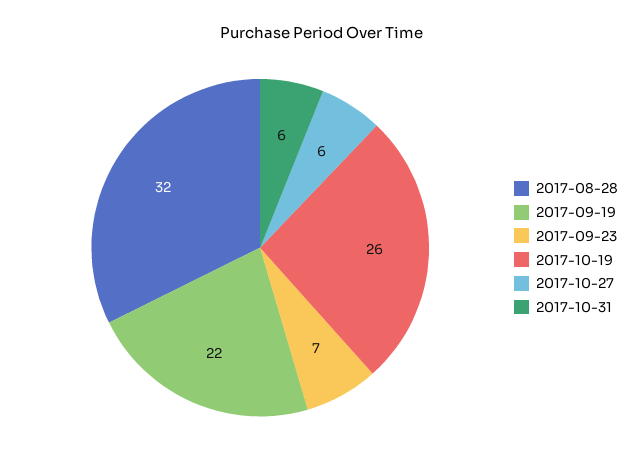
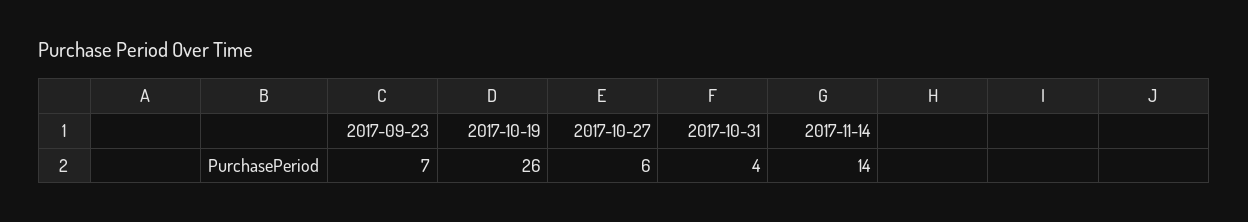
2017-08-28: 32 -> none
2017-09-19: 22 -> none
2017-10-31: 6 -> 4
2017-11-14: none -> 14

